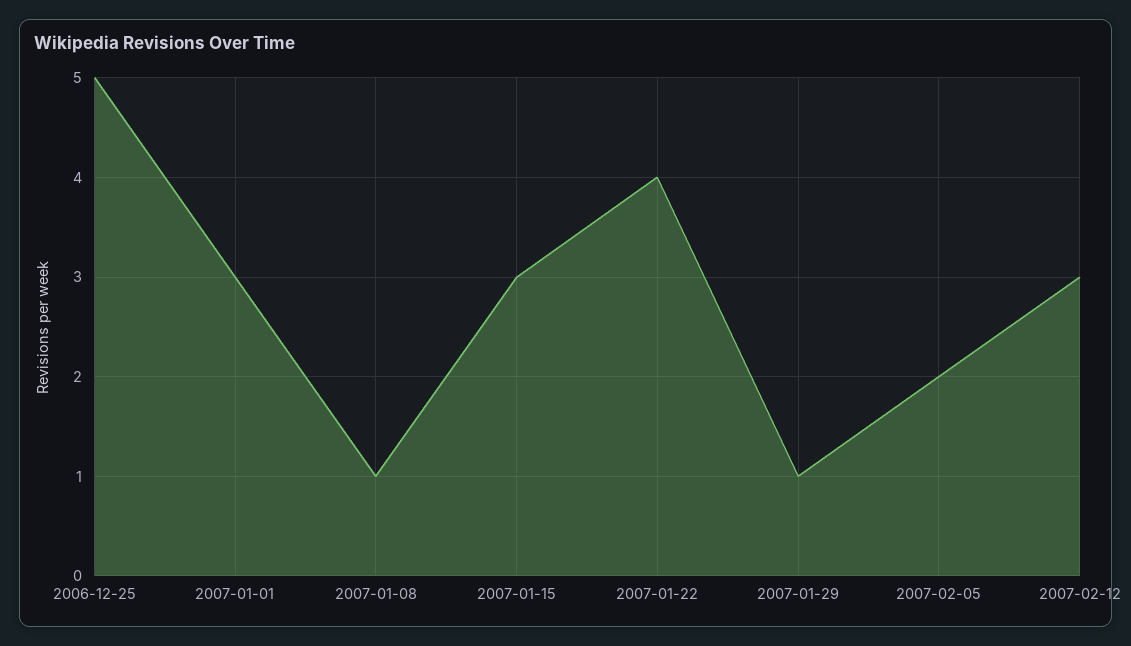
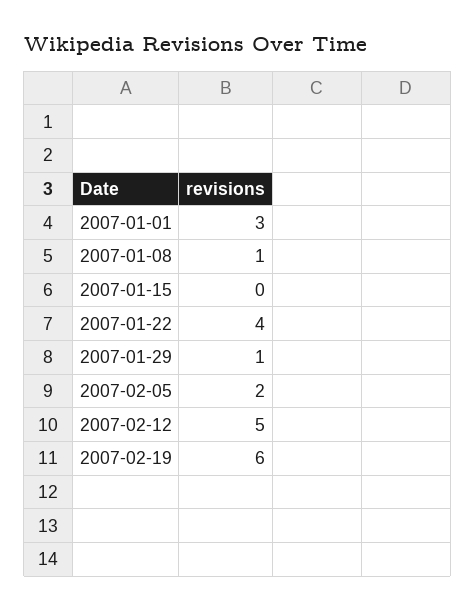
2006-12-25: 5 -> none
2007-01-15: 3 -> 0
2007-02-12: 3 -> 5
2007-02-19: none -> 6

